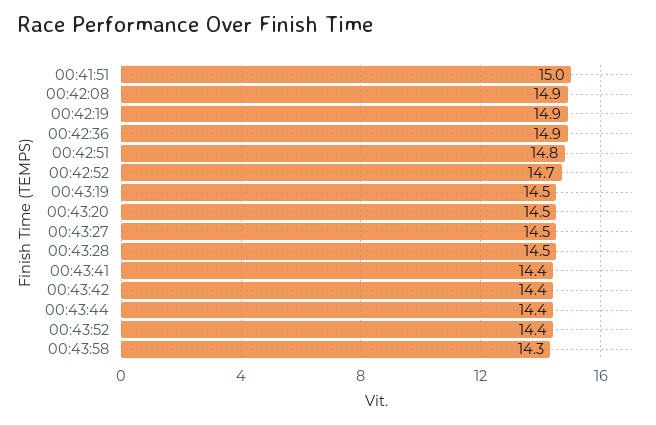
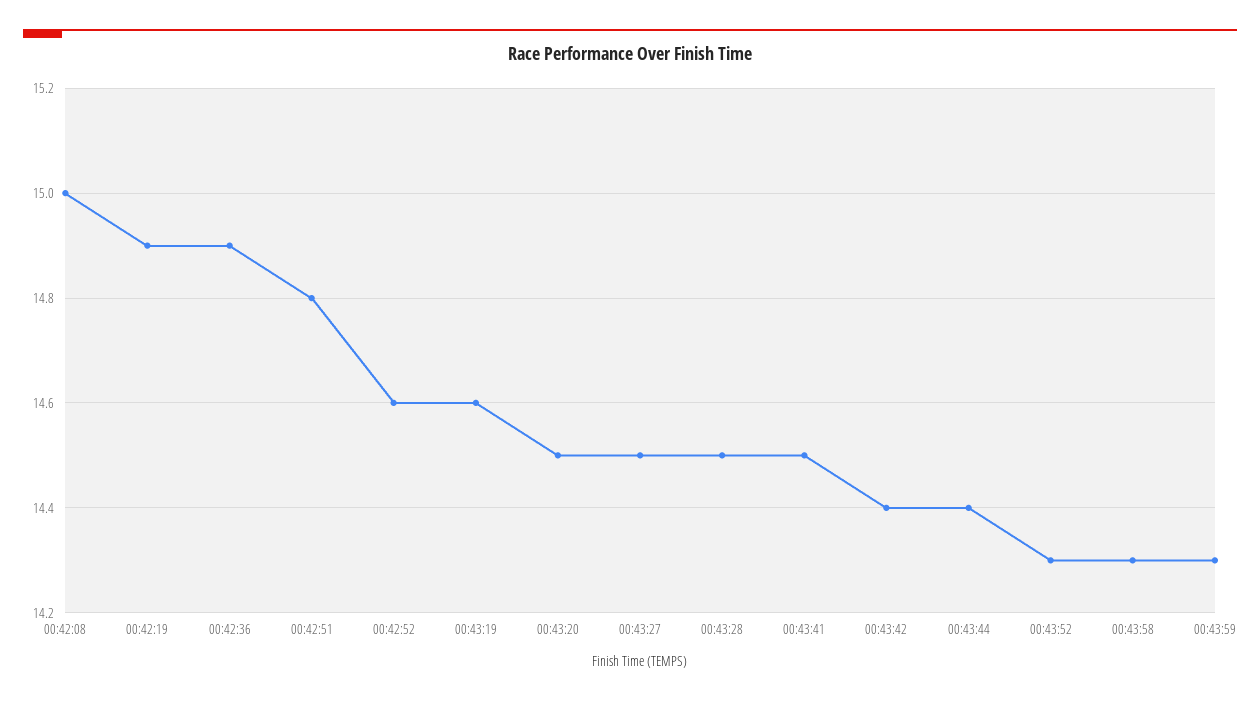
00:41:51: 15 -> none
00:42:08: 14.9 -> 15
00:42:52: 14.7 -> 14.6
00:43:19: 14.5 -> 14.6
00:43:41: 14.4 -> 14.5
00:43:52: 14.4 -> 14.3
00:43:59: none -> 14.3

